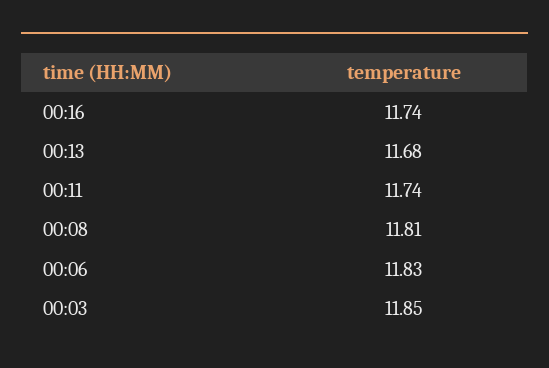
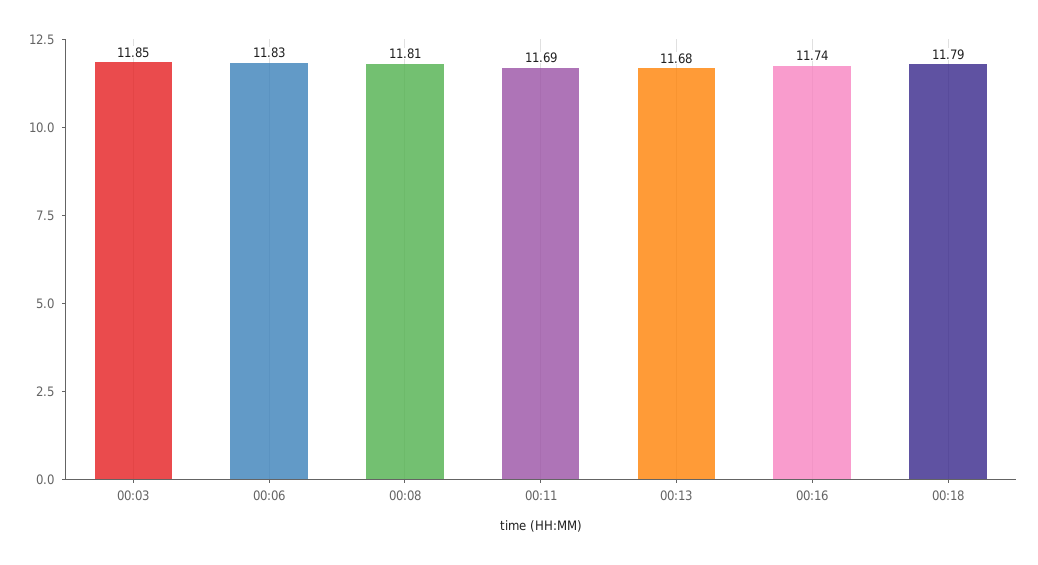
00:11: 11.74 -> 11.69
00:18: none -> 11.79

